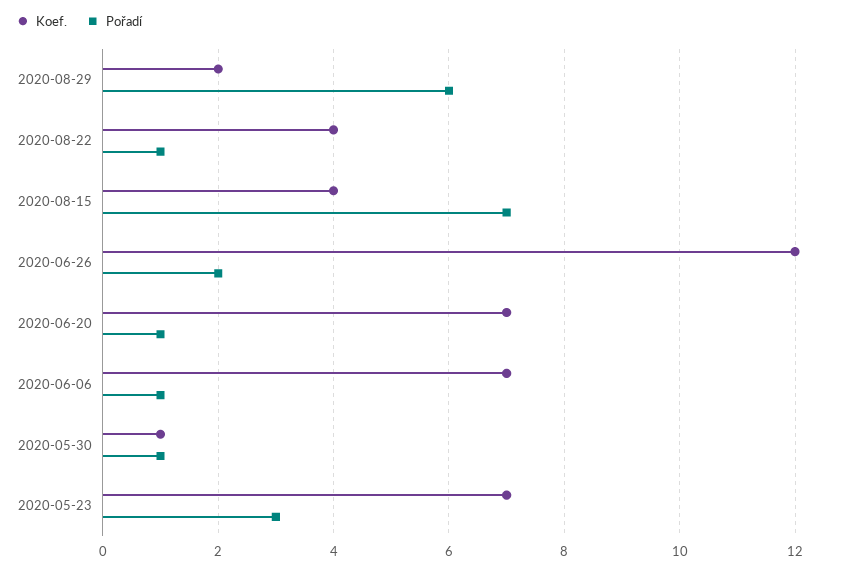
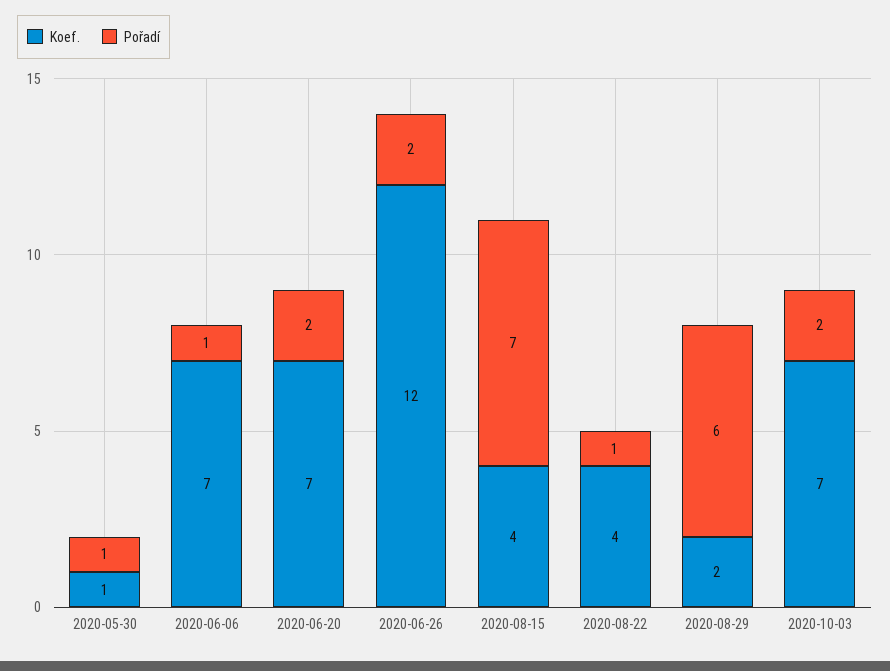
Pořadí, 2020-06-20: 1 -> 2
Koef., 2020-05-23: 7 -> none
Pořadí, 2020-05-23: 3 -> none
Koef., 2020-10-03: none -> 7
Pořadí, 2020-10-03: none -> 2

